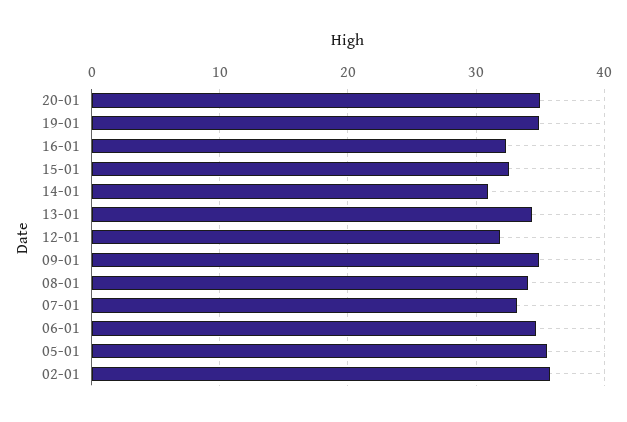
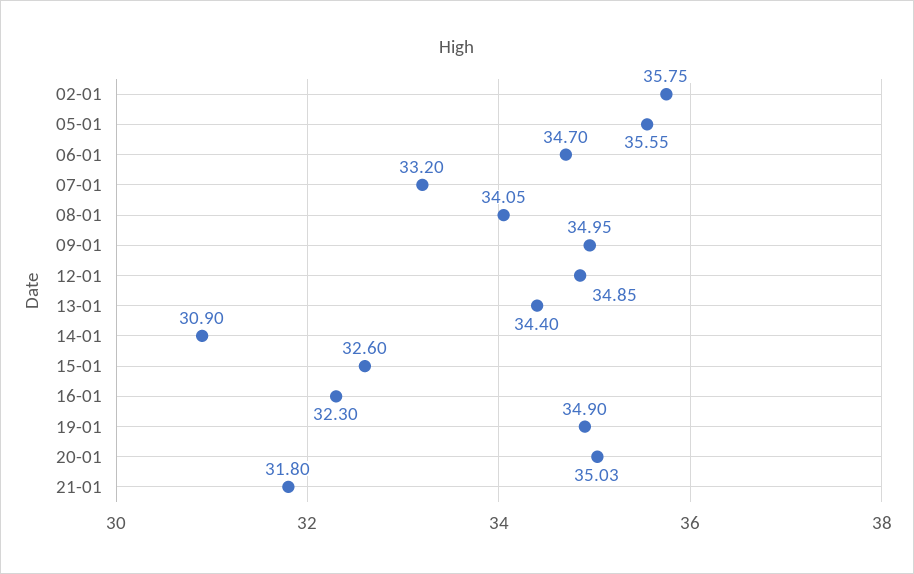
12-01: 32 -> 34.85
21-01: none -> 31.8

